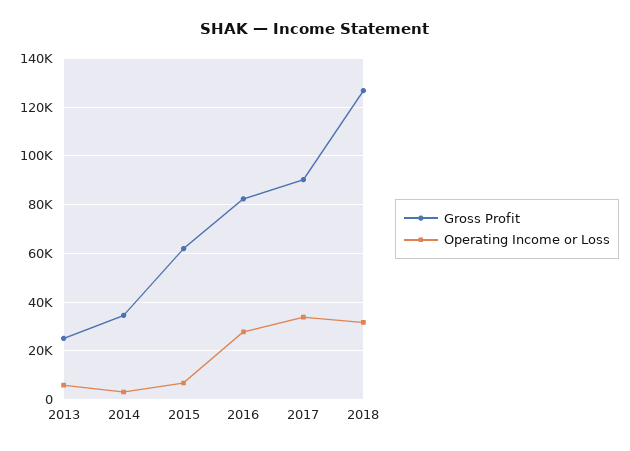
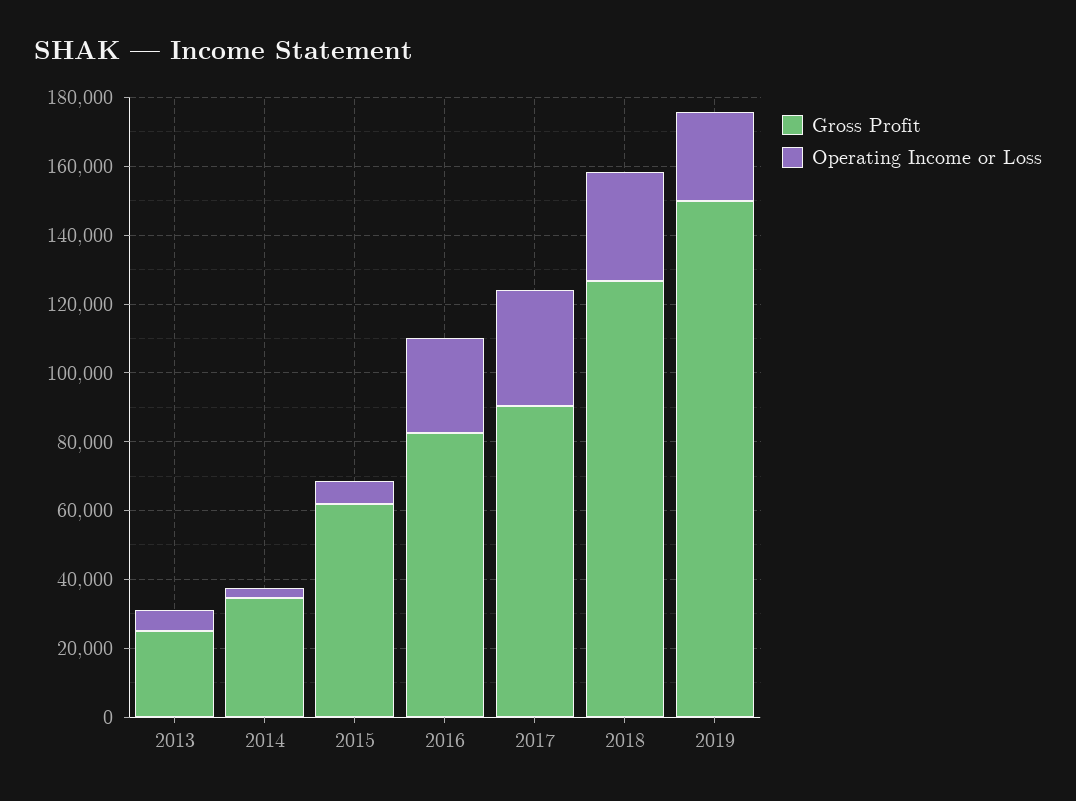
Gross Profit, 2019: none -> 150000
Operating Income or Loss, 2019: none -> 25000

